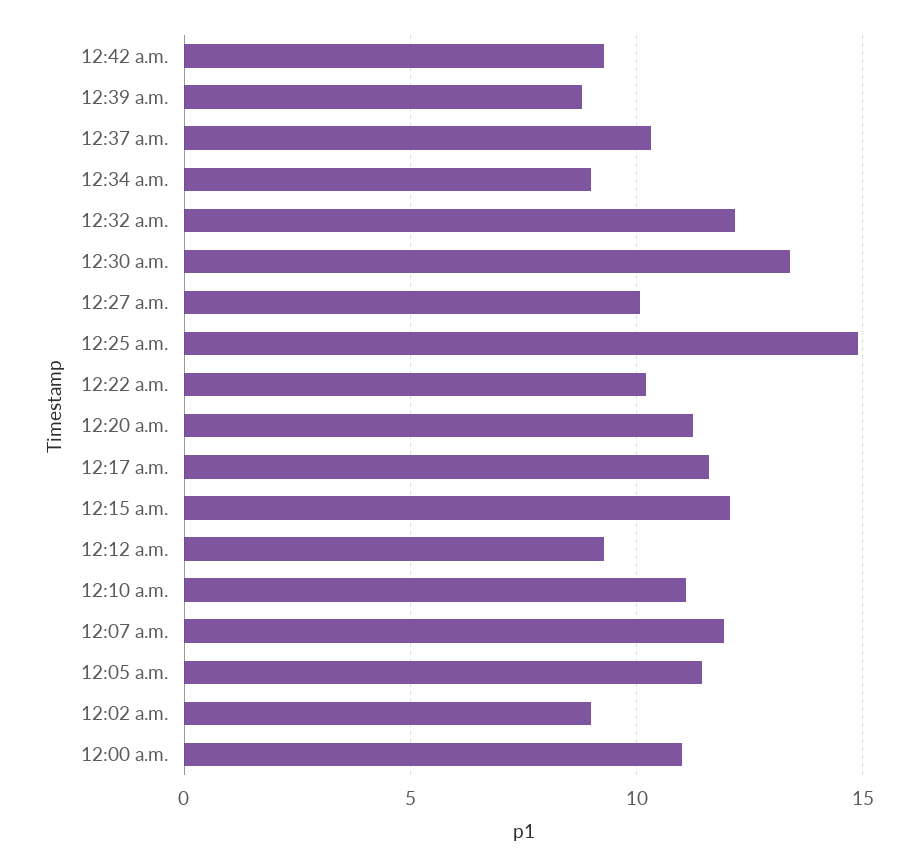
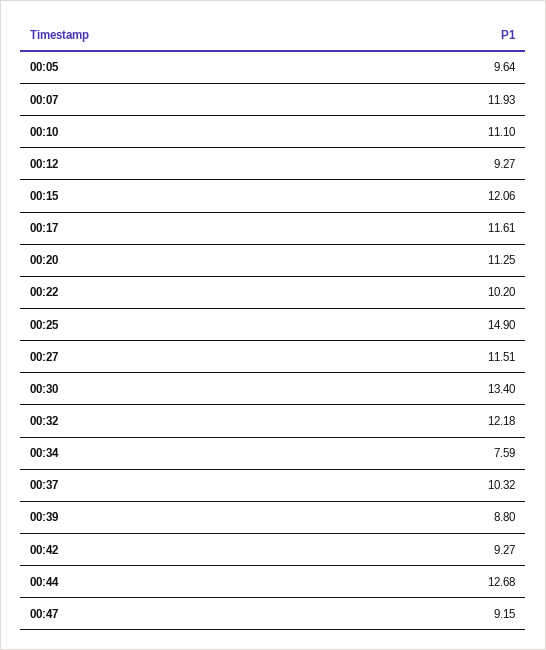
12:34 a.m.: 9 -> 7.59
12:27 a.m.: 10 -> 11.51
12:05 a.m.: 11.5 -> 9.64
12:02 a.m.: 9 -> none
12:00 a.m.: 11 -> none
00:44: none -> 12.68
00:47: none -> 9.15

